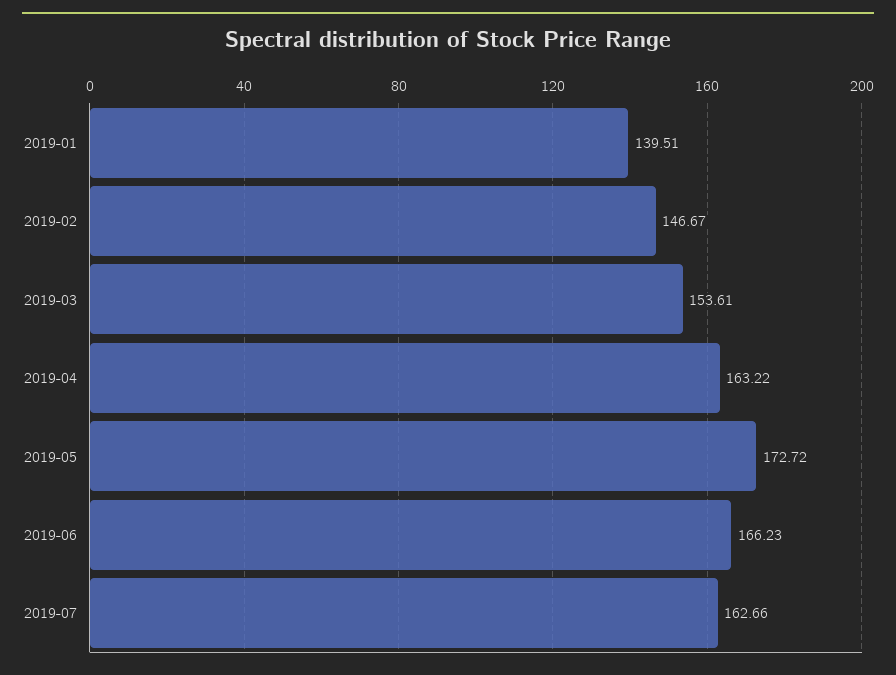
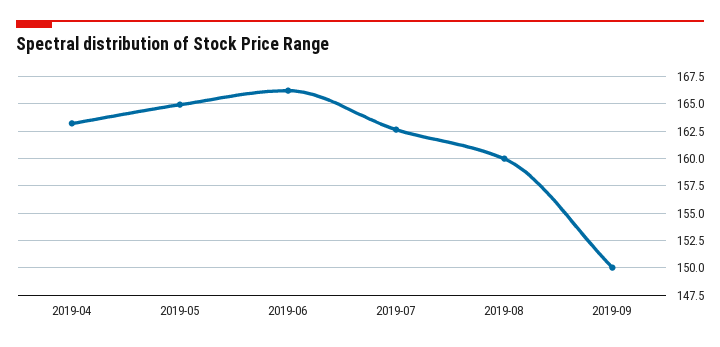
2019-01: 139.51 -> none
2019-02: 146.67 -> none
2019-03: 153.61 -> none
2019-05: 172.72 -> 165
2019-08: none -> 160
2019-09: none -> 150

